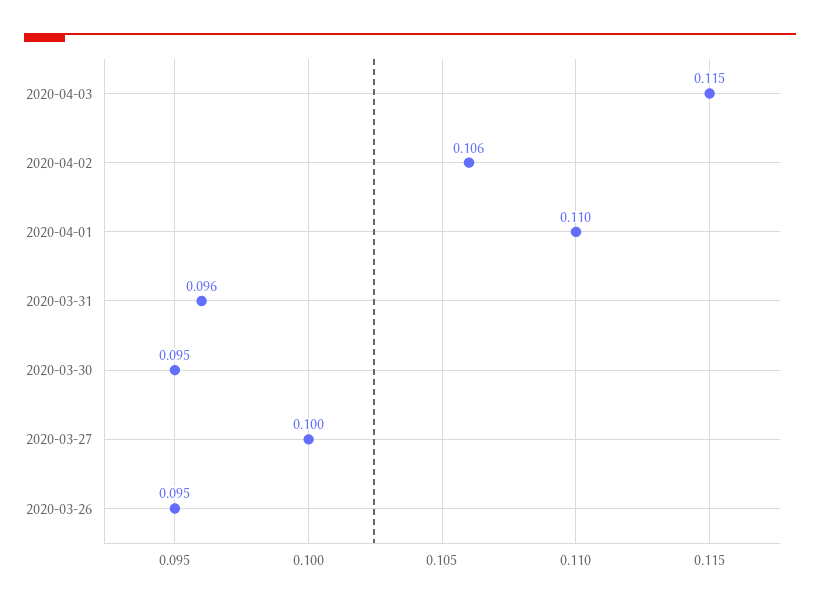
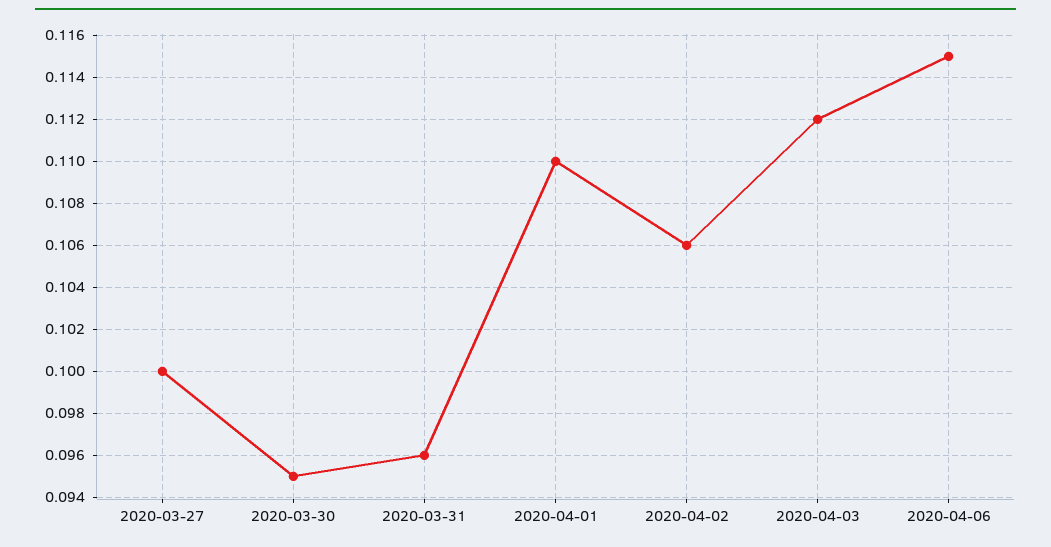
2020-04-03: 0.115 -> 0.112
2020-03-26: 0.095 -> none
2020-04-06: none -> 0.115

